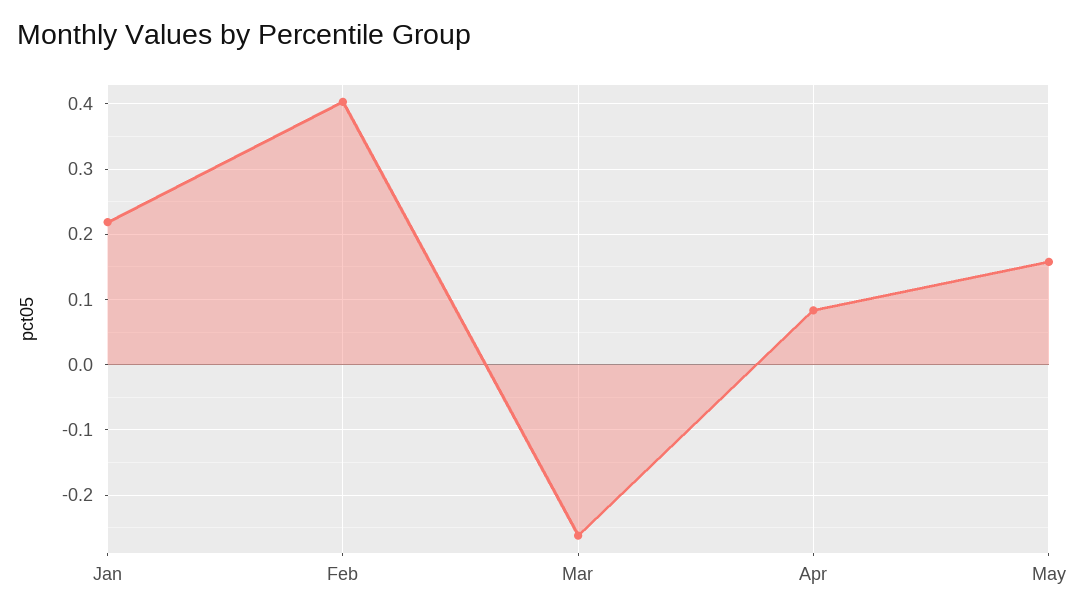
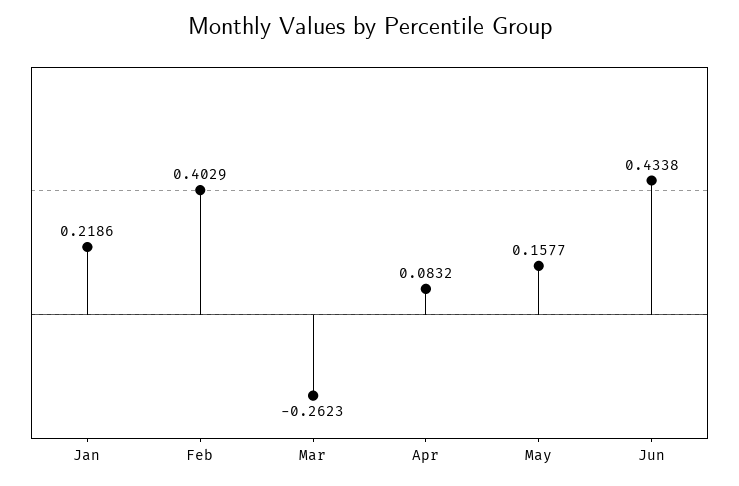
Jun: none -> 0.4338

